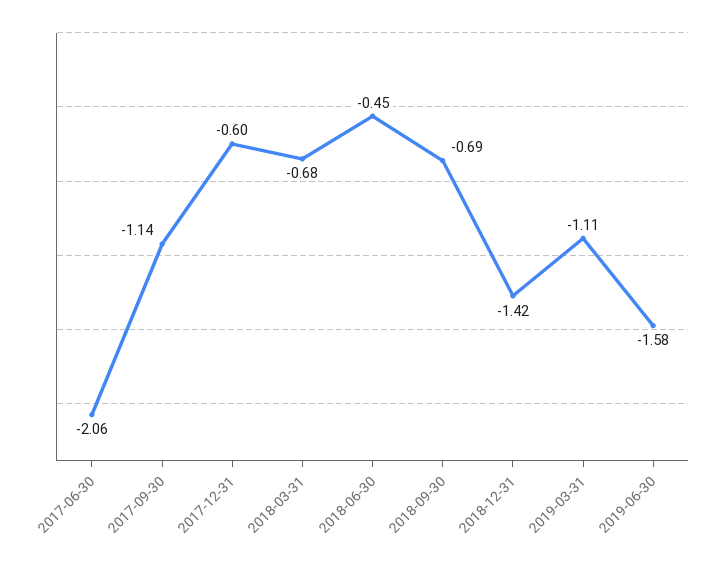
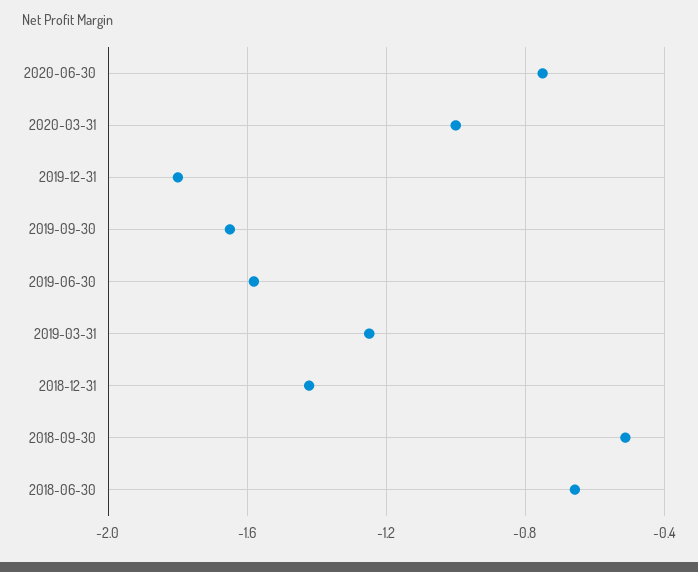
2017-06-30: -2.06 -> none
2017-09-30: -1.14 -> none
2017-12-31: -0.6 -> none
2018-03-31: -0.68 -> none
2018-06-30: -0.45 -> -0.65
2018-09-30: -0.69 -> -0.5
2019-03-31: -1.11 -> -1.25
2020-06-30: none -> -0.75
2020-03-31: none -> -1
2019-12-31: none -> -1.8
2019-09-30: none -> -1.65

